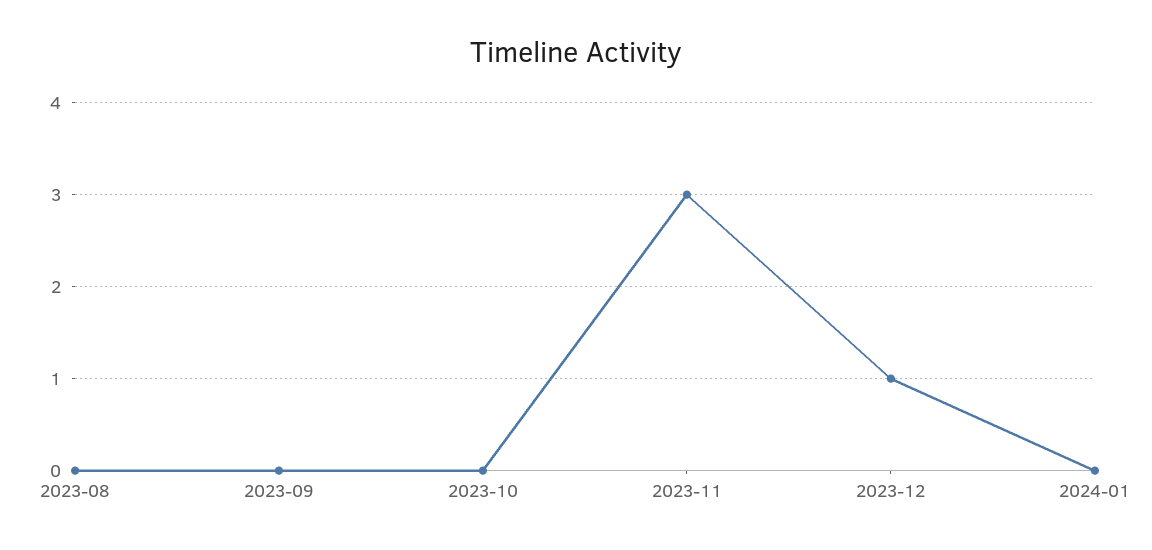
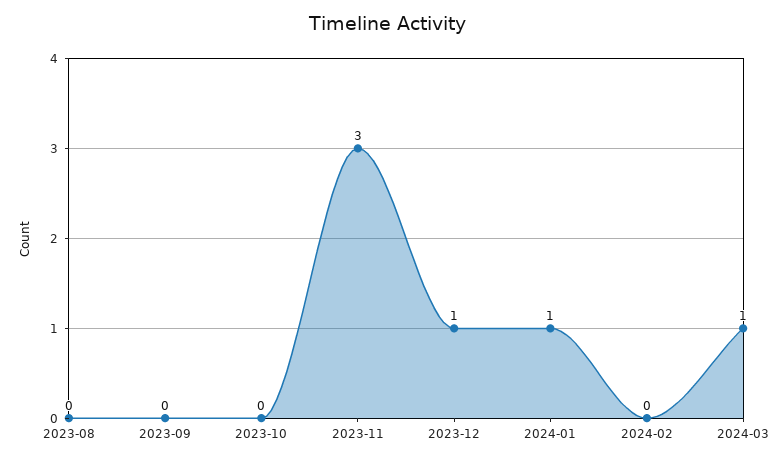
2024-01: 0 -> 1
2024-02: none -> 0
2024-03: none -> 1

